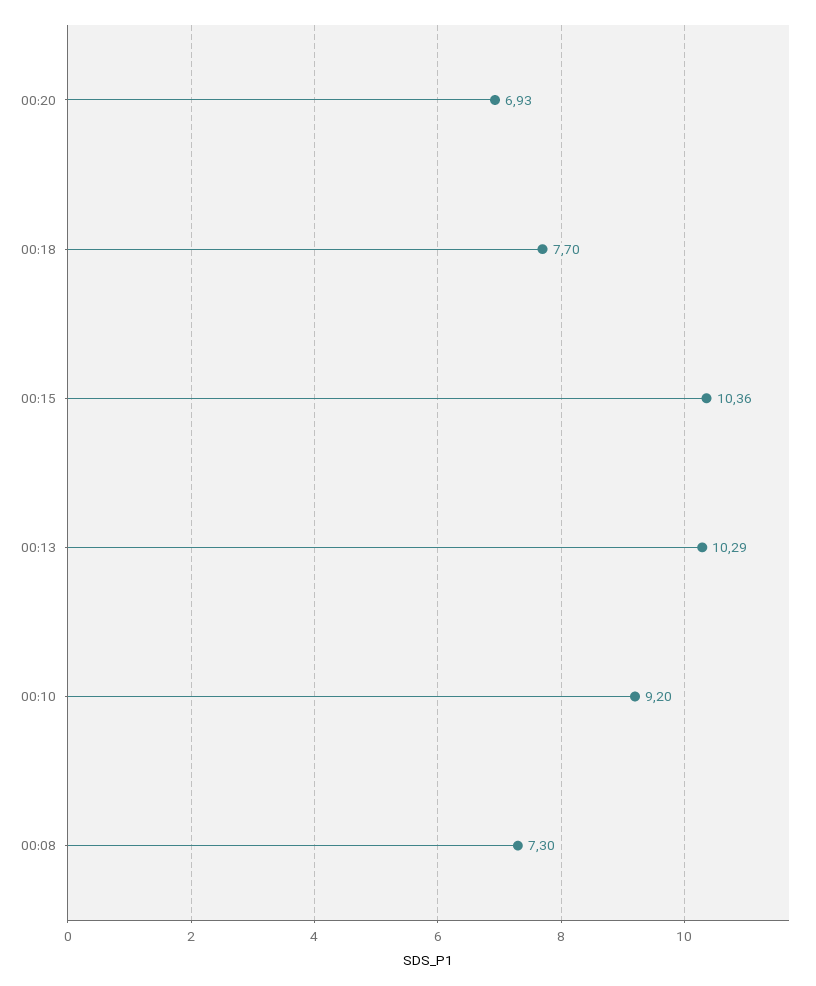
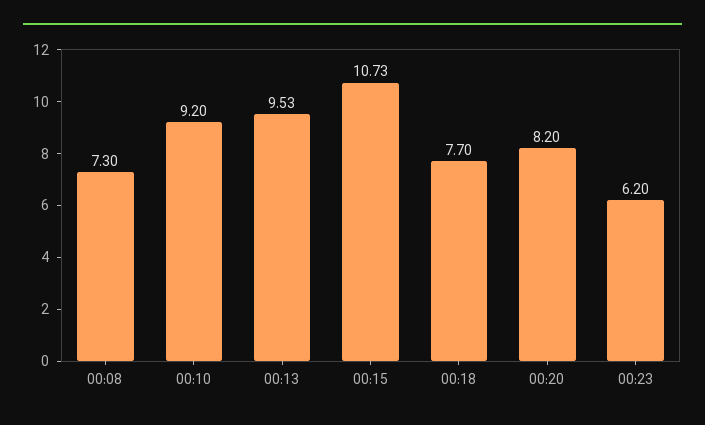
00:20: 6.93 -> 8.2
00:15: 10.36 -> 10.73
00:13: 10.29 -> 9.53
00:23: none -> 6.2

